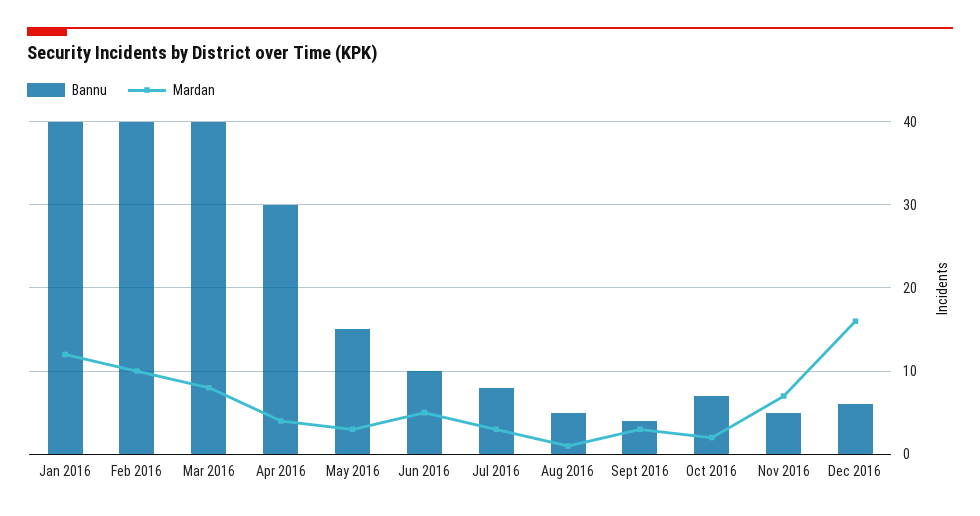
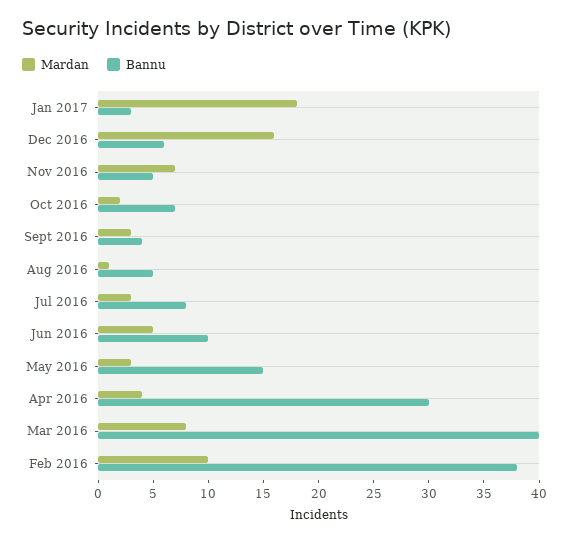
Bannu, Jan 2016: 40 -> none
Mardan, Jan 2016: 12 -> none
Bannu, Feb 2016: 40 -> 38
Mardan, Jan 2017: none -> 18
Bannu, Jan 2017: none -> 3

